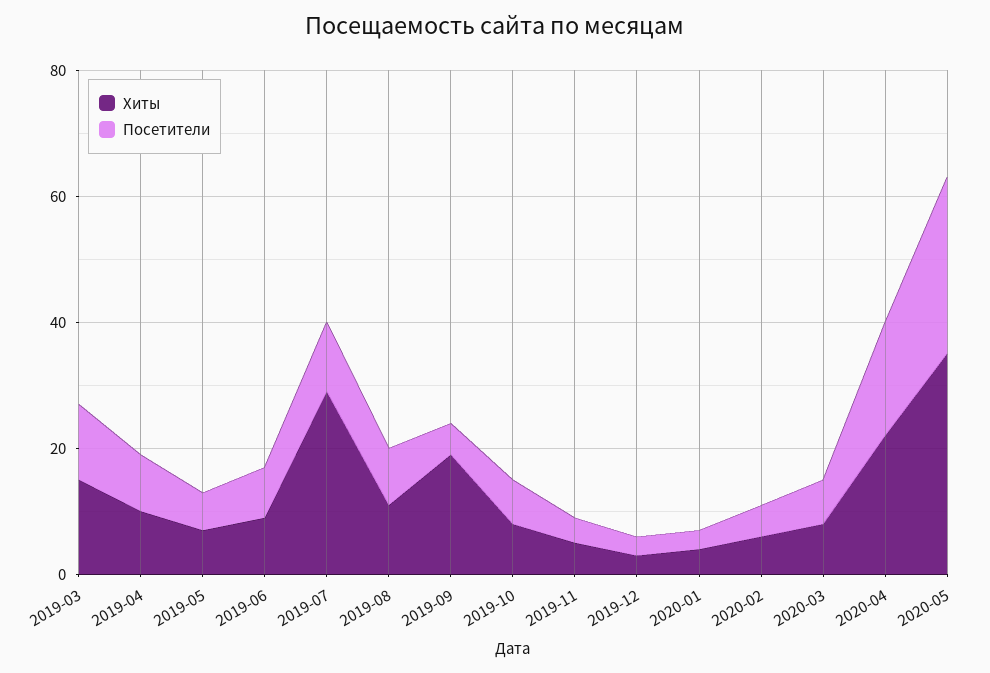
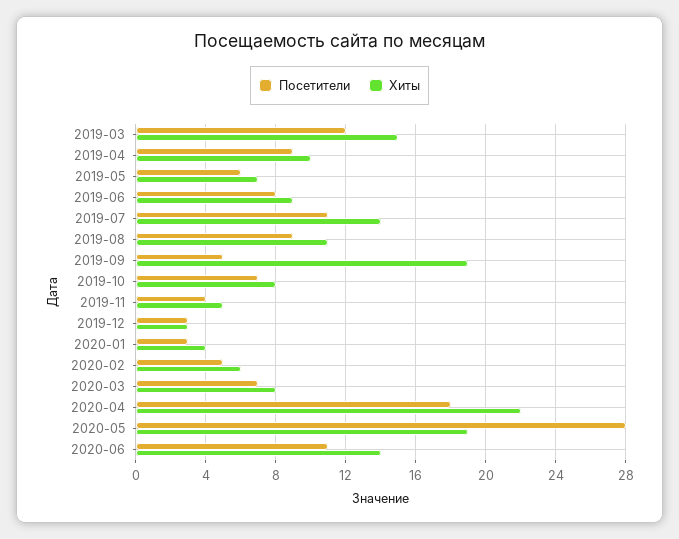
Хиты, 2019-07: 30 -> 14
Хиты, 2020-05: 35 -> 19
Посетители, 2020-06: none -> 11
Хиты, 2020-06: none -> 14

